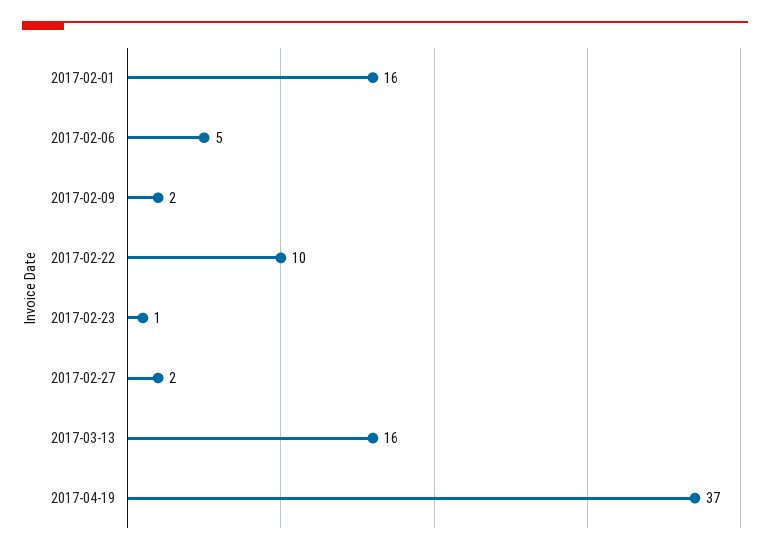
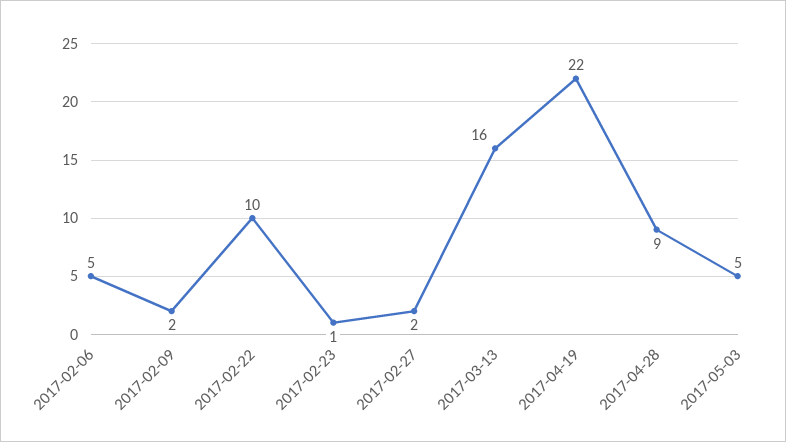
2017-02-01: 16 -> none
2017-04-19: 37 -> 22
2017-04-28: none -> 9
2017-05-03: none -> 5

